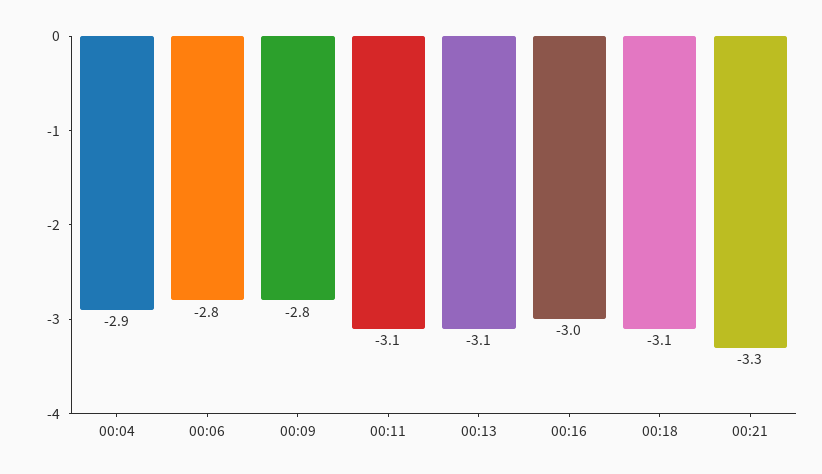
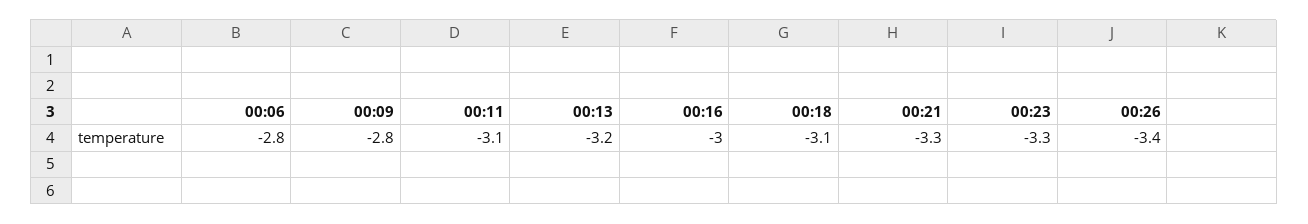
00:04: -2.9 -> none
00:13: -3.1 -> -3.2
00:23: none -> -3.3
00:26: none -> -3.4

